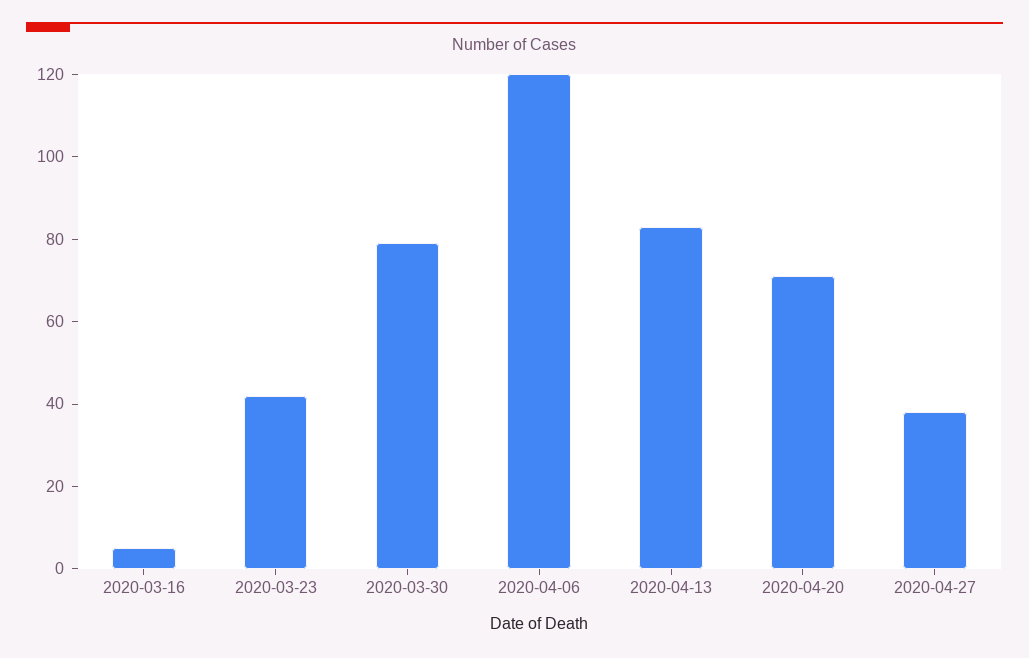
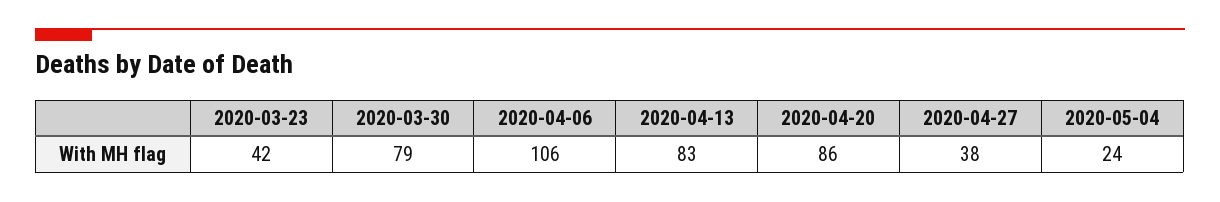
2020-03-16: 5 -> none
2020-04-06: 120 -> 106
2020-04-20: 70 -> 86
2020-05-04: none -> 24

